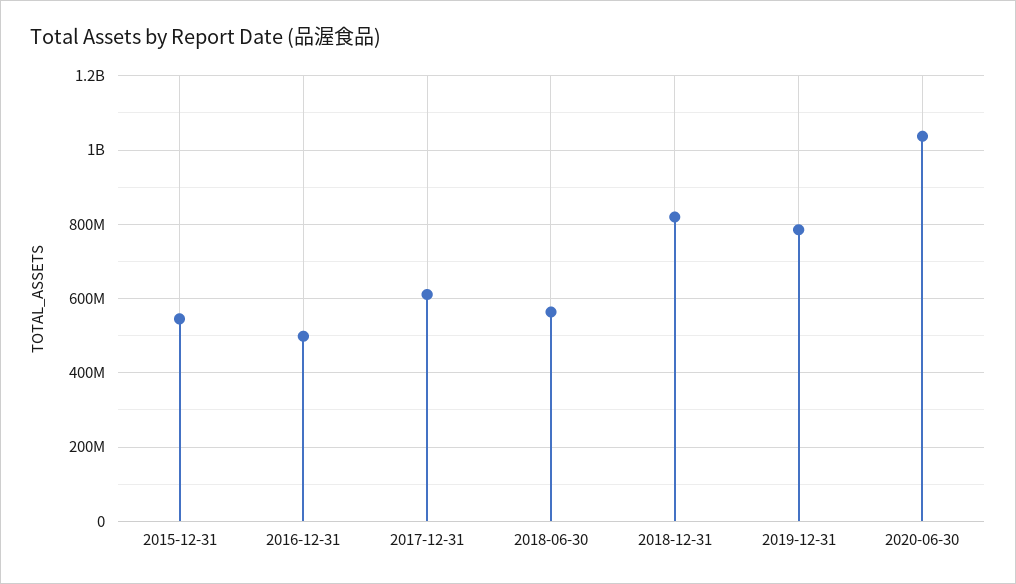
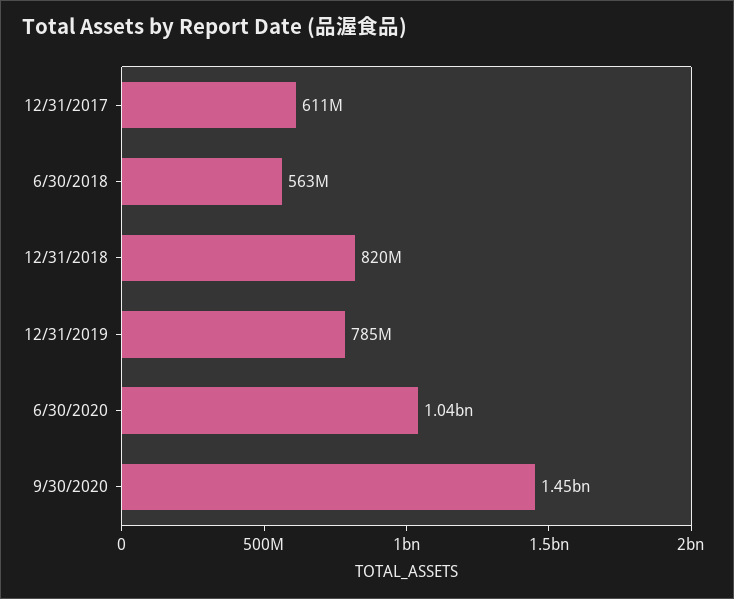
2015-12-31: 540000000 -> none
2016-12-31: 500000000 -> none
9/30/2020: none -> 1450000000

